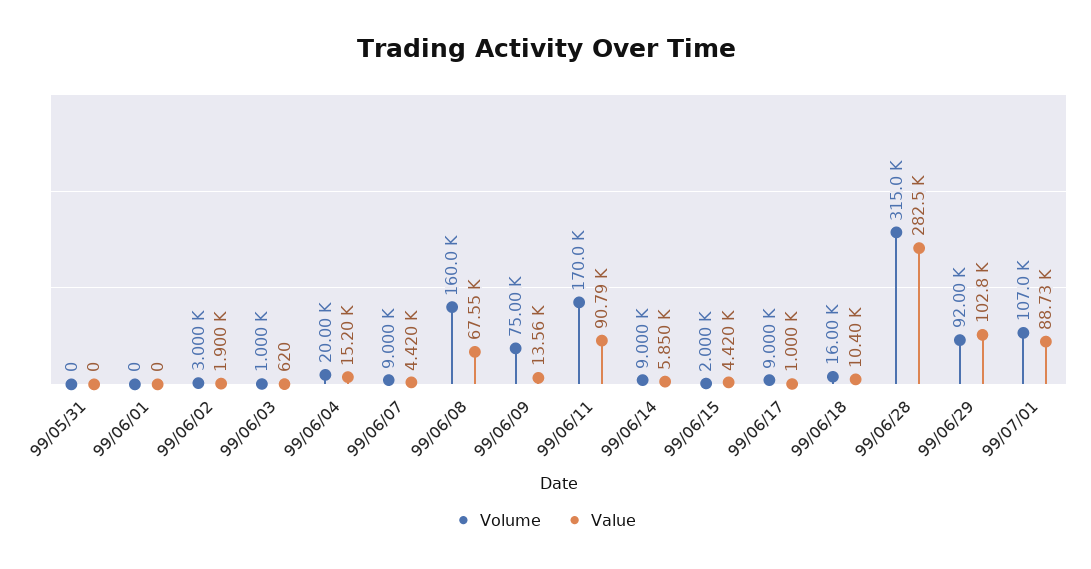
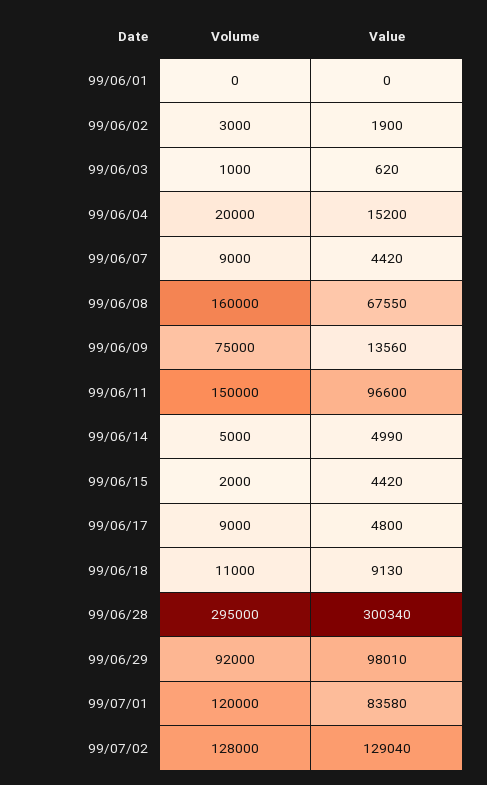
Volume, 99/05/31: 0 -> none
Value, 99/05/31: 0 -> none
Volume, 99/06/11: 170000 -> 150000
Value, 99/06/11: 90790 -> 96600
Volume, 99/06/14: 9000 -> 5000
Value, 99/06/14: 5850 -> 4990
Value, 99/06/17: 1000 -> 4800
Volume, 99/06/18: 16000 -> 11000
Value, 99/06/18: 10400 -> 9130
Volume, 99/06/28: 315000 -> 295000
Value, 99/06/28: 282500 -> 300340
Value, 99/06/29: 102800 -> 98010
Volume, 99/07/01: 107000 -> 120000
Value, 99/07/01: 88730 -> 83580
Volume, 99/07/02: none -> 128000
Value, 99/07/02: none -> 129040

